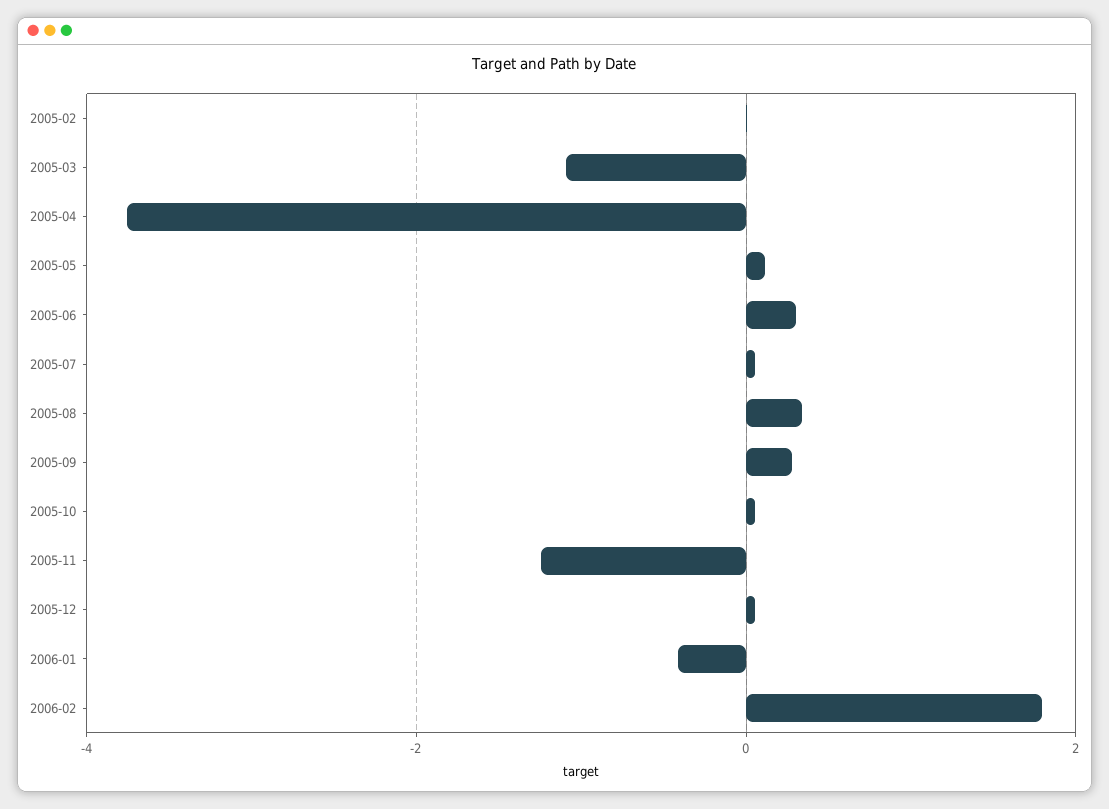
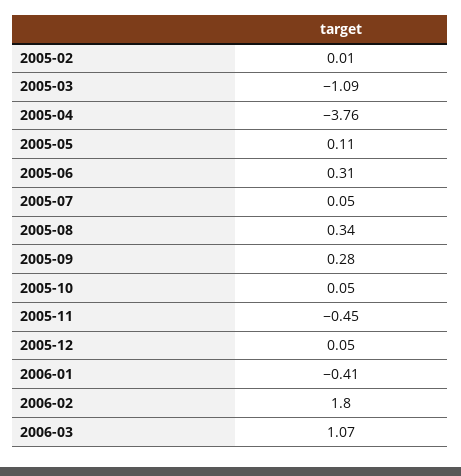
2005-11: -1.2 -> -0.45
2006-03: none -> 1.07

